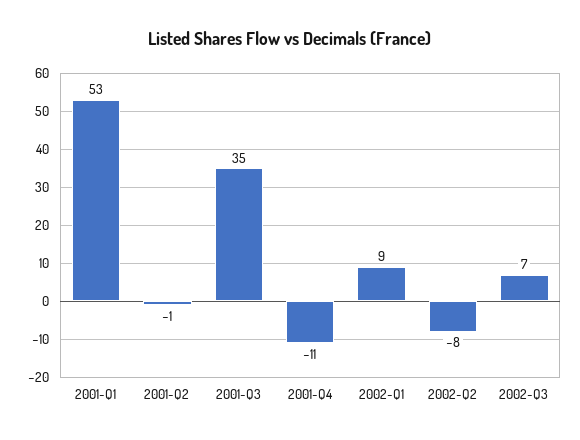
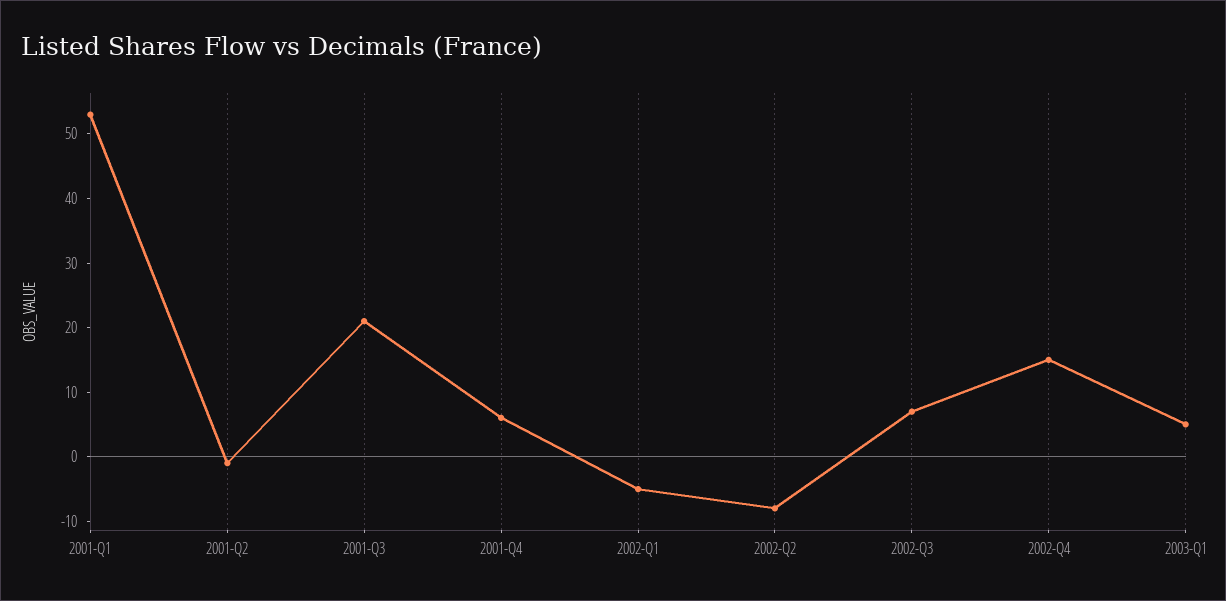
2001-Q3: 35 -> 20
2001-Q4: -11 -> 5
2002-Q1: 9 -> -5
2002-Q4: none -> 15
2003-Q1: none -> 5

